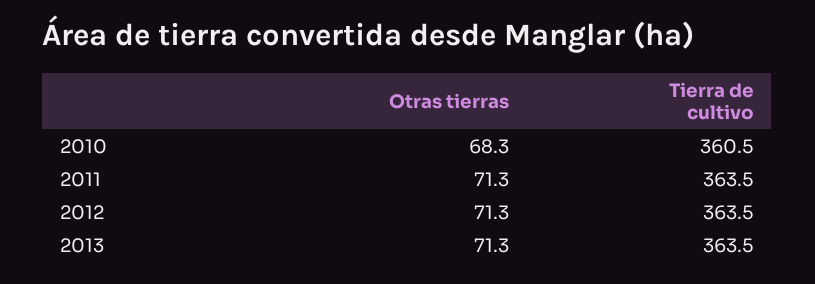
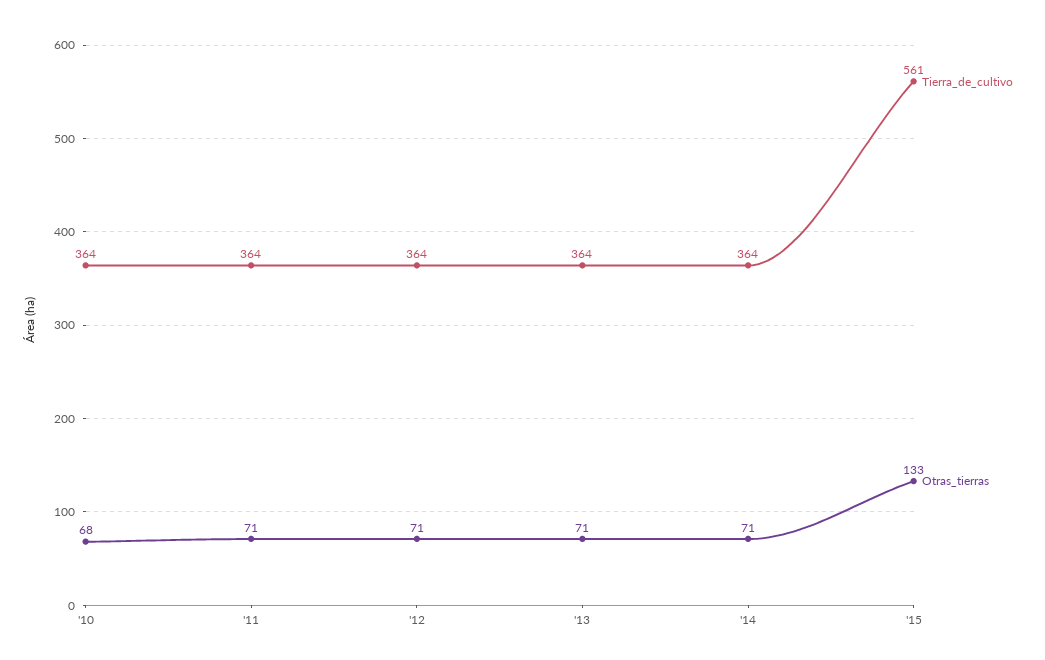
Tierra de cultivo, 2010: 360.5 -> 364
Tierra de cultivo, '14: none -> 364
Otras tierras, '14: none -> 71
Tierra de cultivo, '15: none -> 561
Otras tierras, '15: none -> 133

